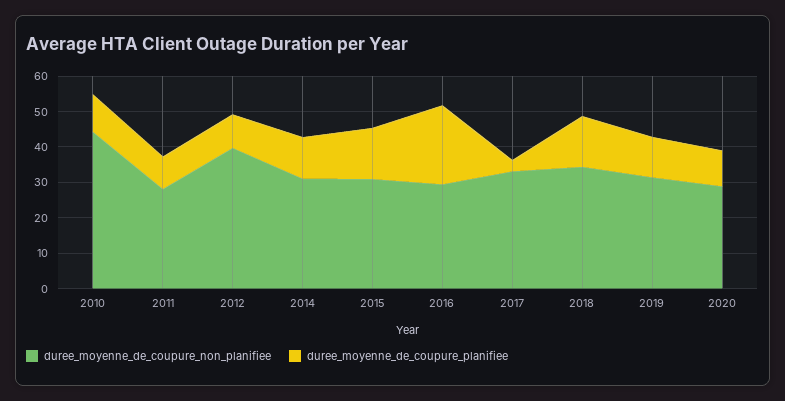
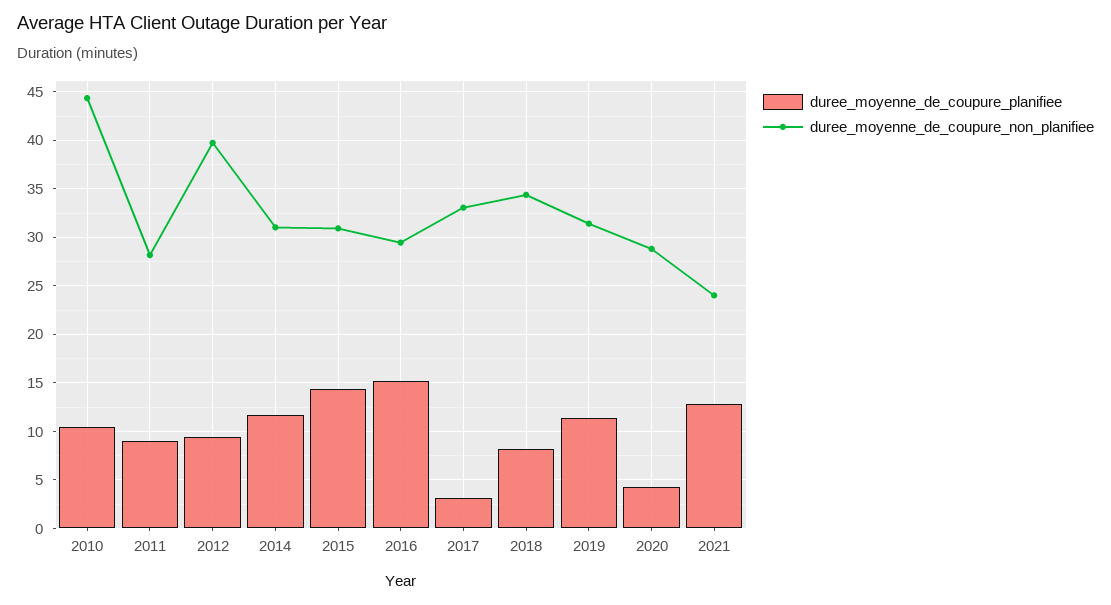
duree_moyenne_de_coupure_planifiee, 2016: 22.5 -> 15
duree_moyenne_de_coupure_planifiee, 2018: 15 -> 8
duree_moyenne_de_coupure_planifiee, 2020: 10 -> 4
duree_moyenne_de_coupure_planifiee, 2021: none -> 13
duree_moyenne_de_coupure_non_planifiee, 2021: none -> 24

